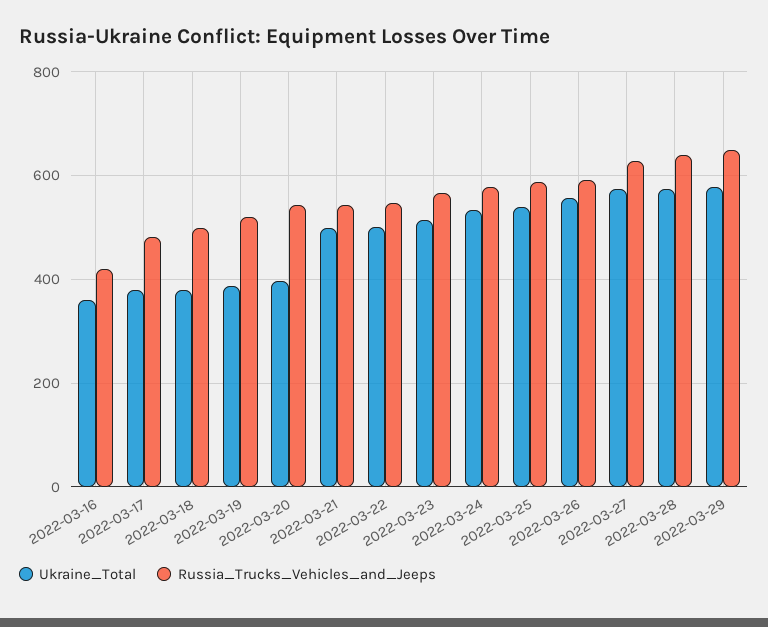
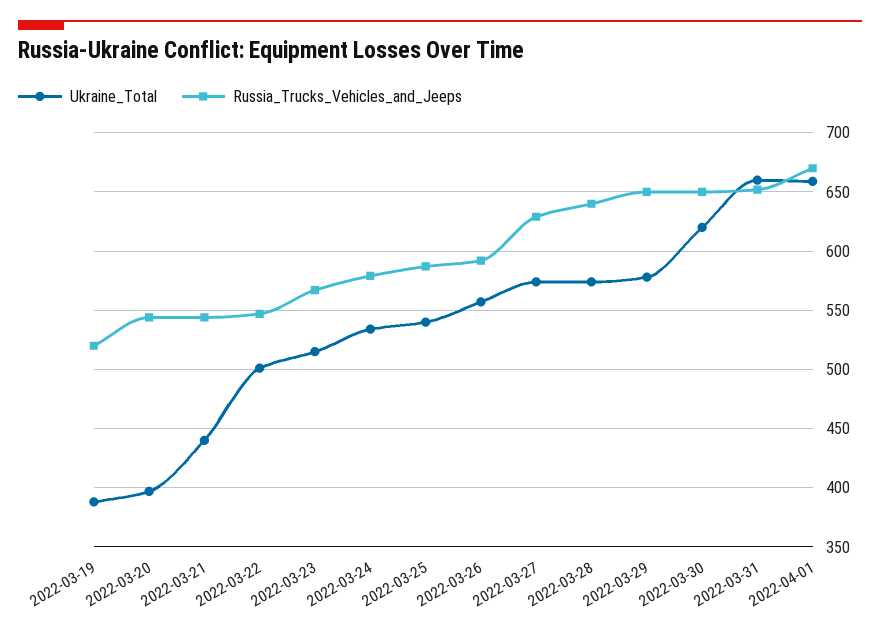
Ukraine_Total, 2022-03-16: 360 -> none
Russia_Trucks_Vehicles_and_Jeeps, 2022-03-16: 420 -> none
Ukraine_Total, 2022-03-17: 380 -> none
Russia_Trucks_Vehicles_and_Jeeps, 2022-03-17: 480 -> none
Ukraine_Total, 2022-03-18: 380 -> none
Russia_Trucks_Vehicles_and_Jeeps, 2022-03-18: 500 -> none
Ukraine_Total, 2022-03-21: 500 -> 440
Ukraine_Total, 2022-03-30: none -> 620
Russia_Trucks_Vehicles_and_Jeeps, 2022-03-30: none -> 650
Ukraine_Total, 2022-03-31: none -> 660
Russia_Trucks_Vehicles_and_Jeeps, 2022-03-31: none -> 650
Ukraine_Total, 2022-04-01: none -> 660
Russia_Trucks_Vehicles_and_Jeeps, 2022-04-01: none -> 670

